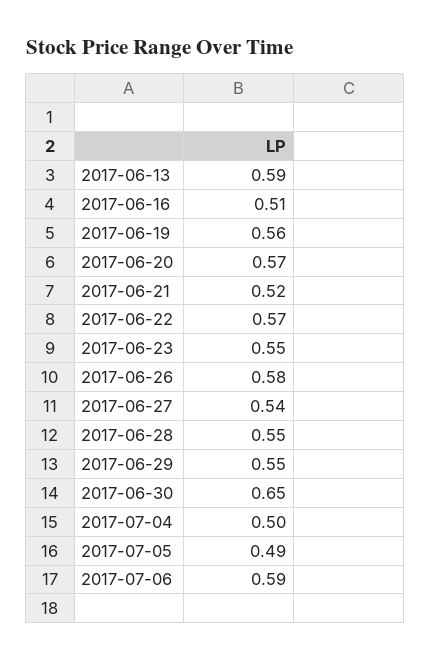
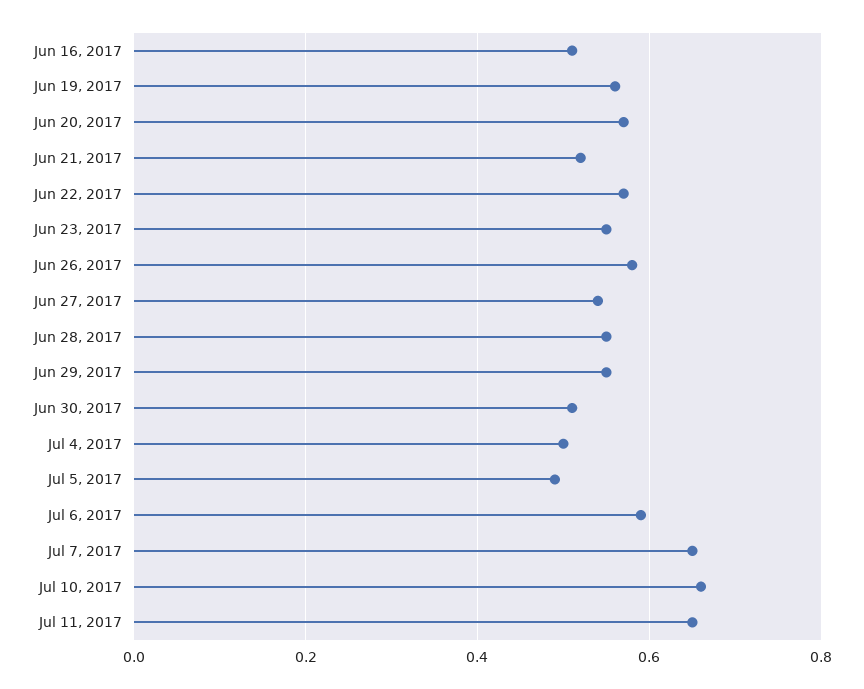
2017-06-13: 0.59 -> none
2017-06-30: 0.65 -> 0.5
Jul 7, 2017: none -> 0.65
Jul 10, 2017: none -> 0.65
Jul 11, 2017: none -> 0.65

